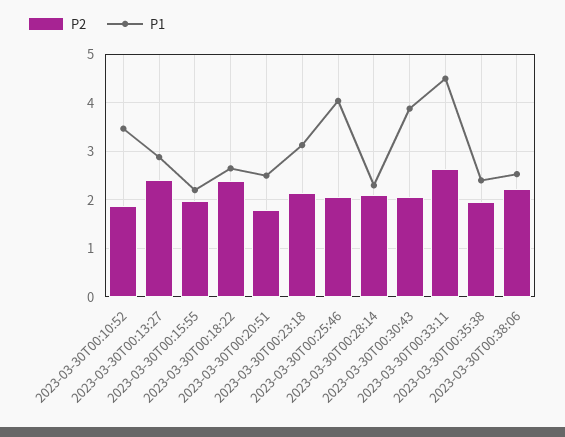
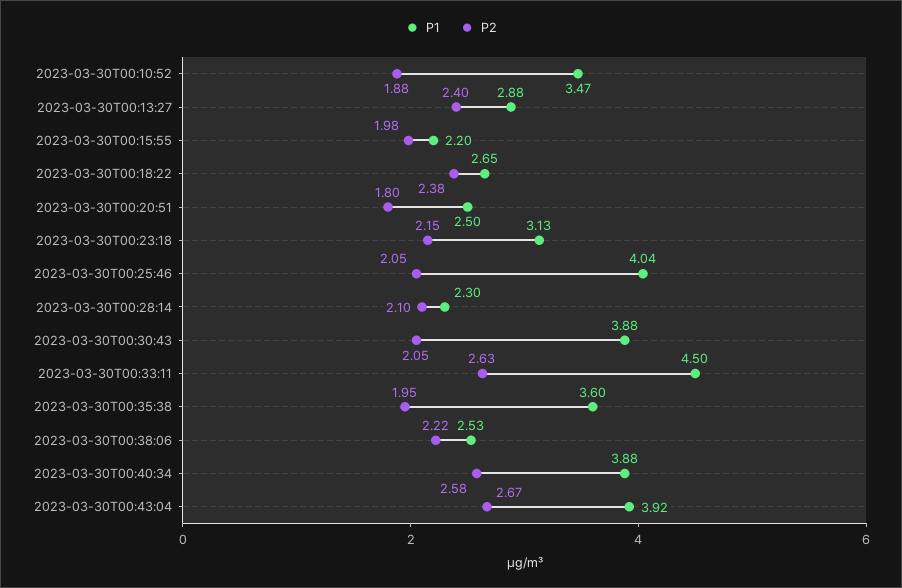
P1, 2023-03-30T00:35:38: 2.4 -> 3.6
P1, 2023-03-30T00:40:34: none -> 3.88
P2, 2023-03-30T00:40:34: none -> 2.58
P1, 2023-03-30T00:43:04: none -> 3.92
P2, 2023-03-30T00:43:04: none -> 2.67

